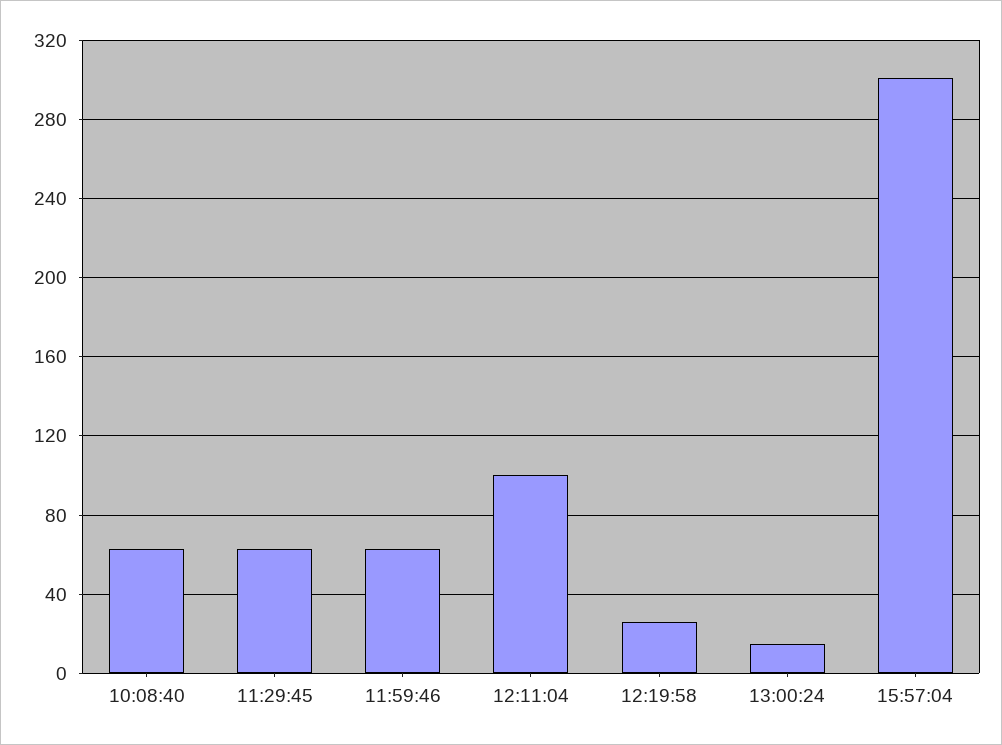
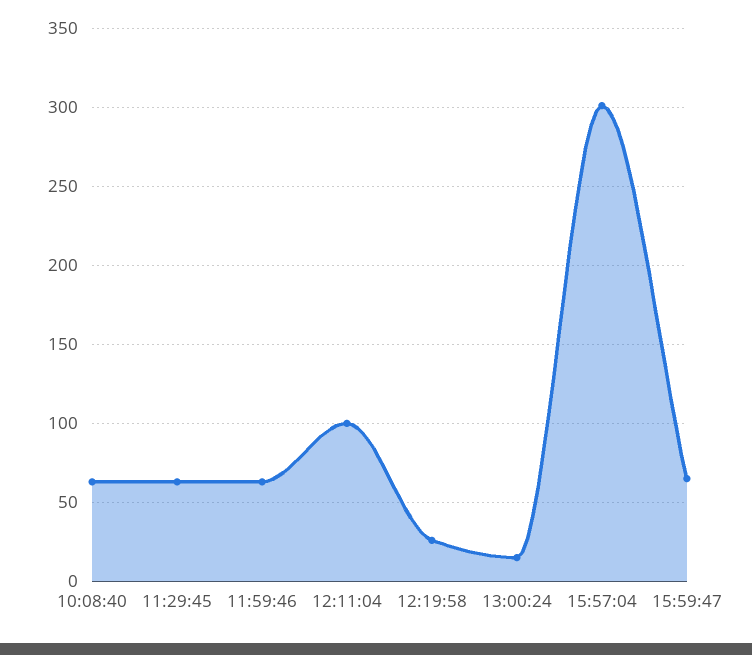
15:59:47: none -> 65

